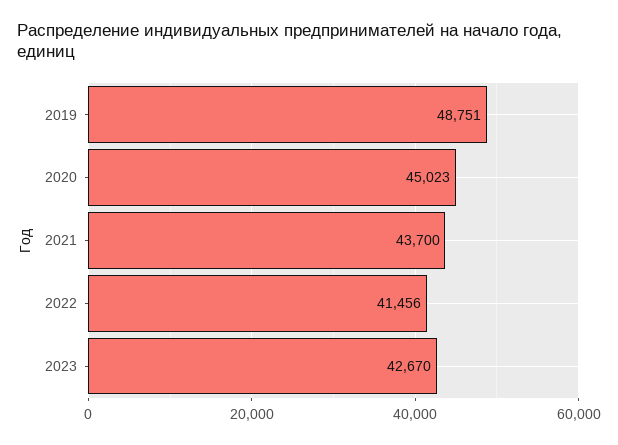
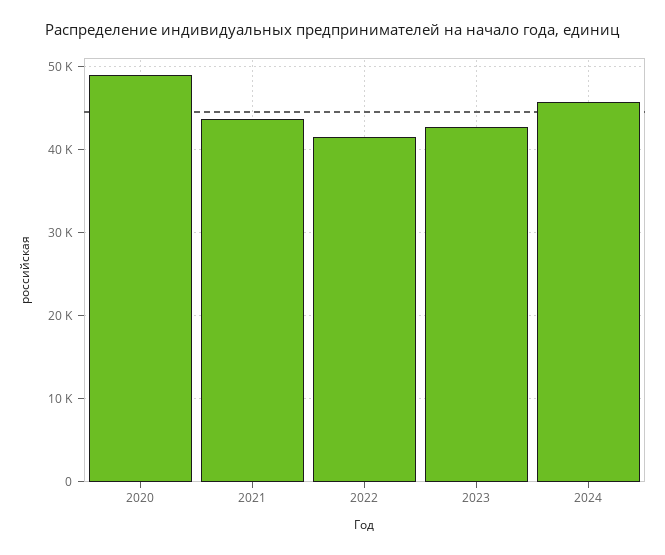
2019: 48751 -> none
2020: 45023 -> 49000
2024: none -> 46000

